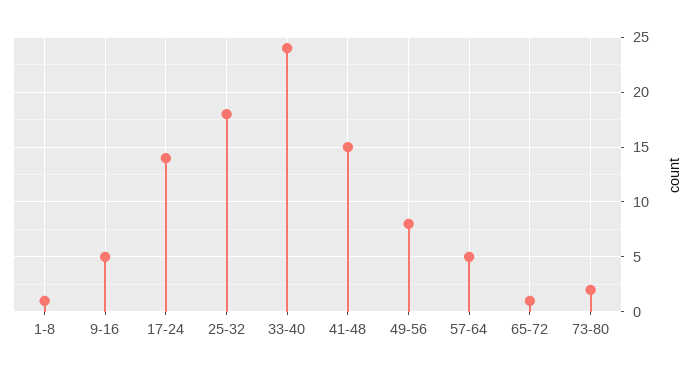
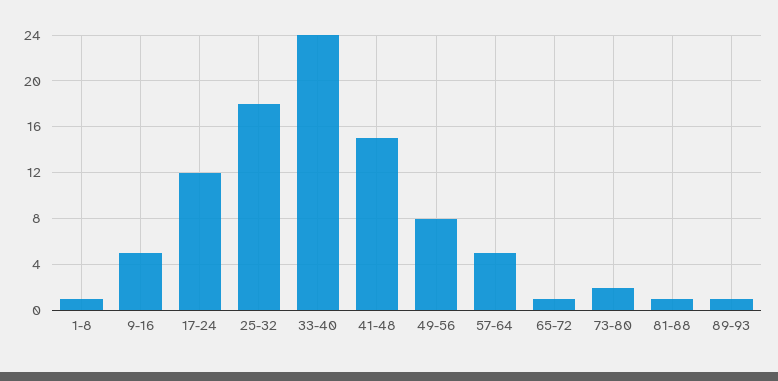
17-24: 14 -> 12
81-88: none -> 1
89-93: none -> 1

